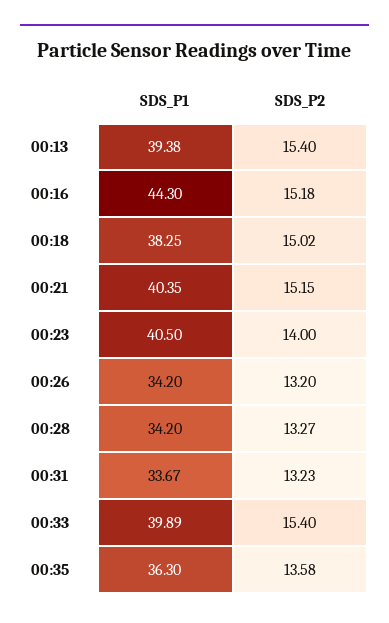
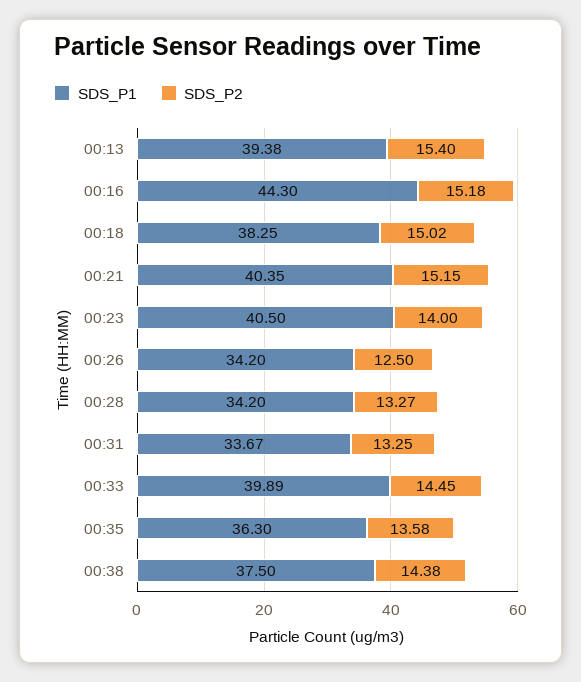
SDS_P2, 00:26: 13.2 -> 12.5
SDS_P2, 00:31: 13.23 -> 13.25
SDS_P2, 00:33: 15.4 -> 14.45
SDS_P1, 00:38: none -> 37.5
SDS_P2, 00:38: none -> 14.38

